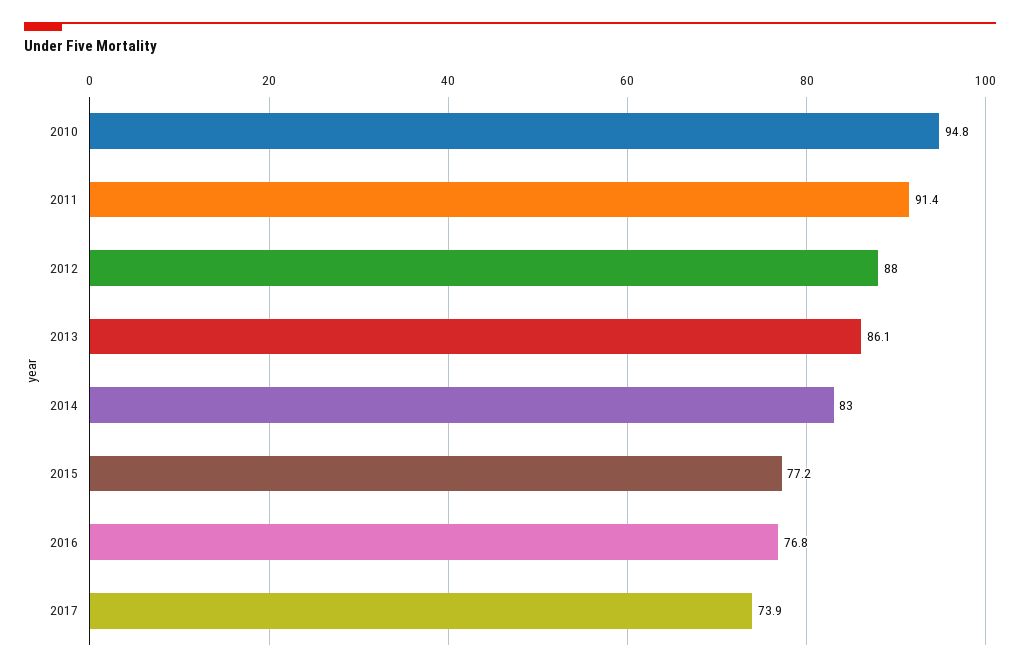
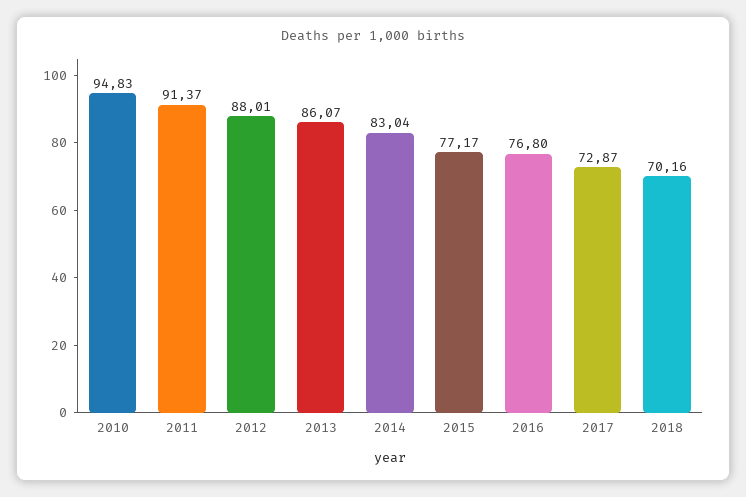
2017: 73.9 -> 72.87
2018: none -> 70.16

